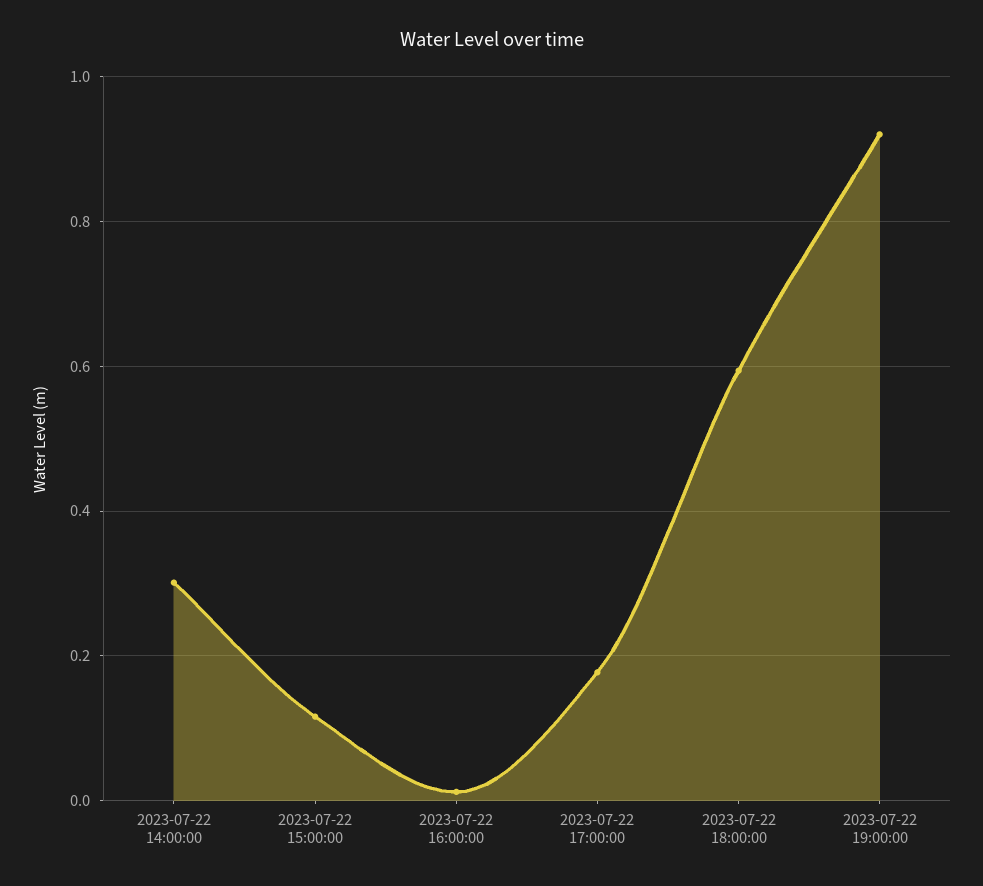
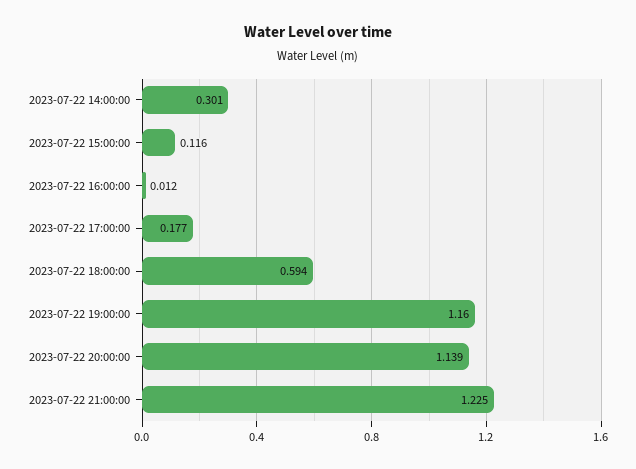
2023-07-22 19:00:00: 0.92 -> 1.16
2023-07-22 20:00:00: none -> 1.139
2023-07-22 21:00:00: none -> 1.225

